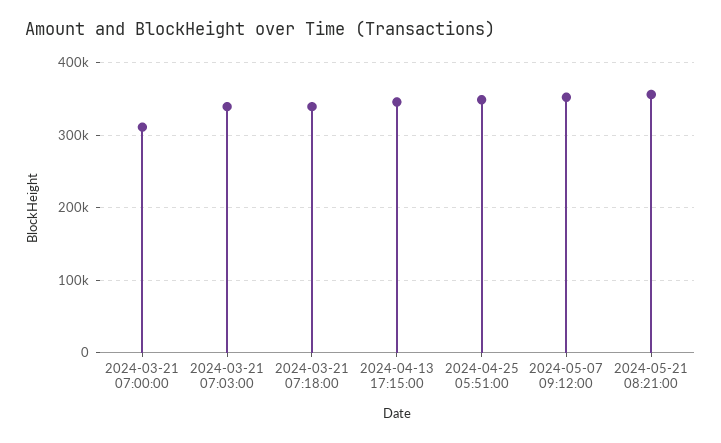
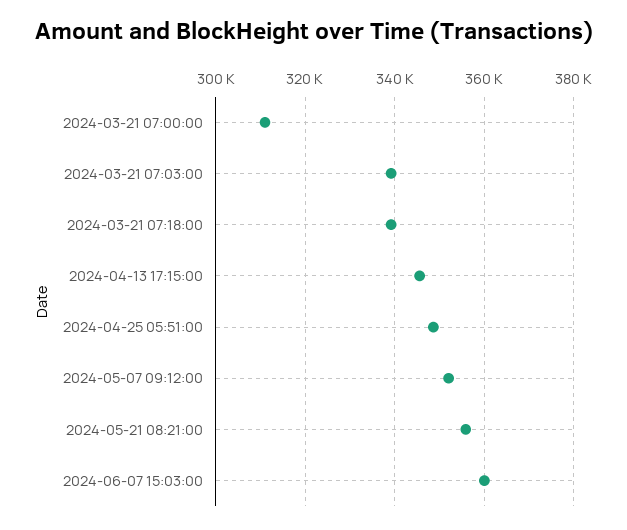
2024-06-07 15:03:00: none -> 360000

